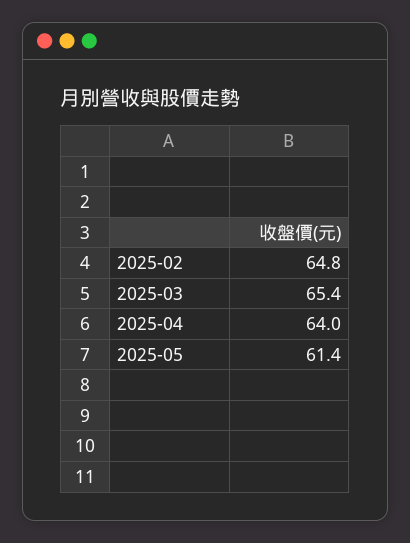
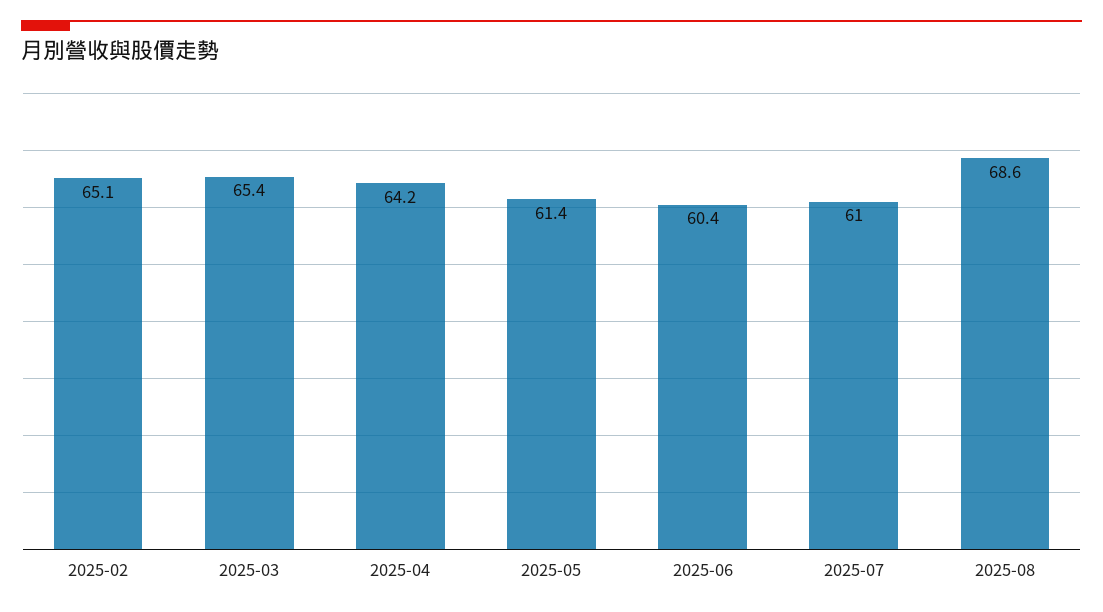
2025-02: 64.8 -> 65.1
2025-04: 64 -> 64.2
2025-06: none -> 60.4
2025-07: none -> 61
2025-08: none -> 68.6

